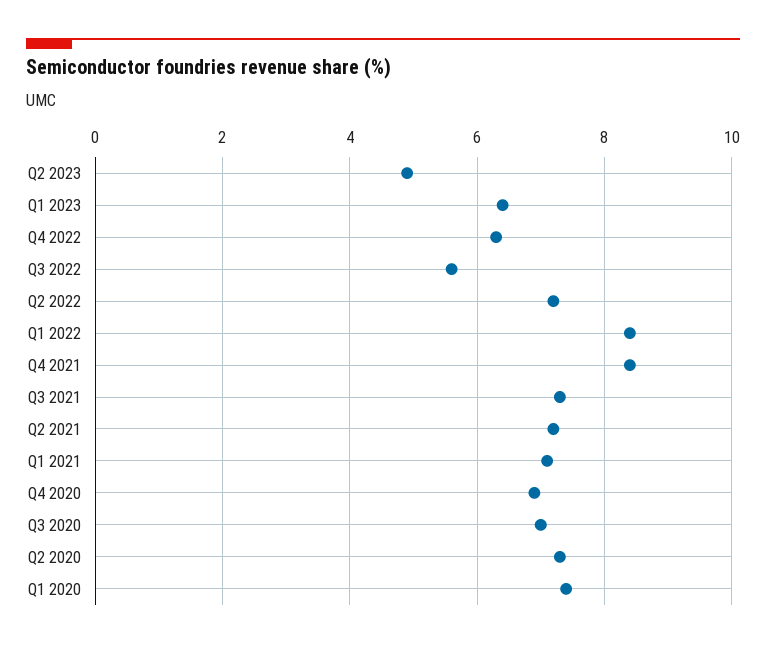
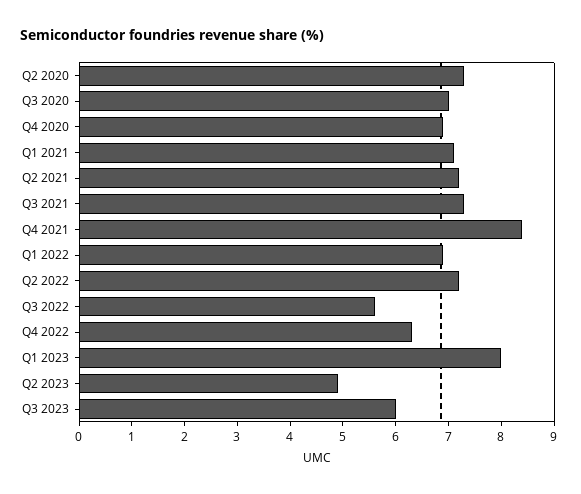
Q1 2023: 6.5 -> 8
Q1 2022: 8.5 -> 7
Q1 2020: 7.5 -> none
Q3 2023: none -> 6

